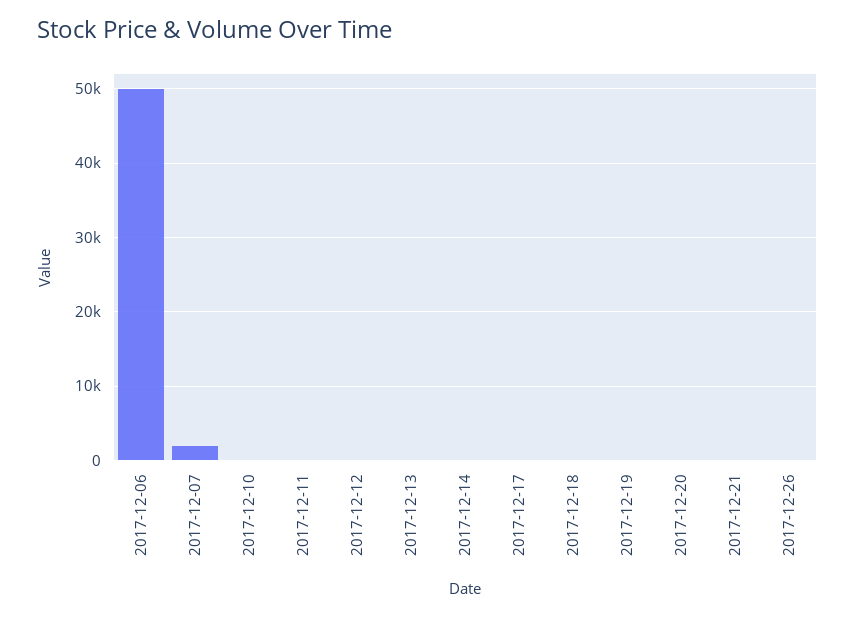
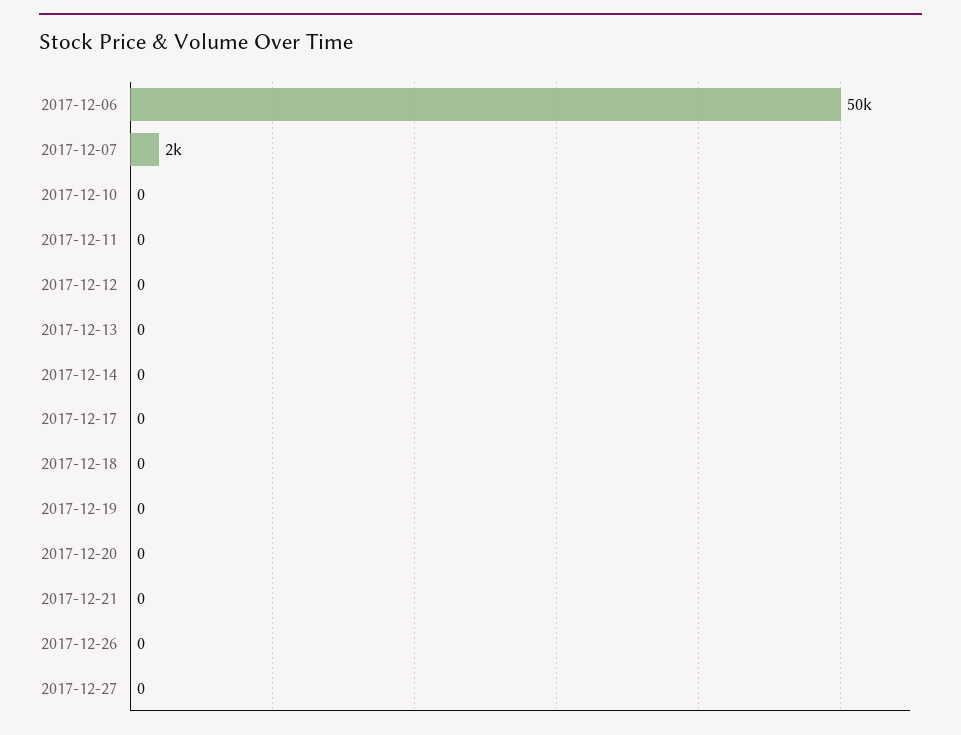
2017-12-27: none -> 0

